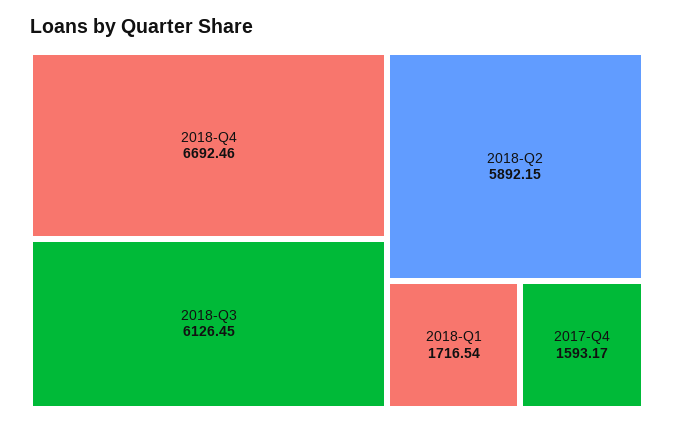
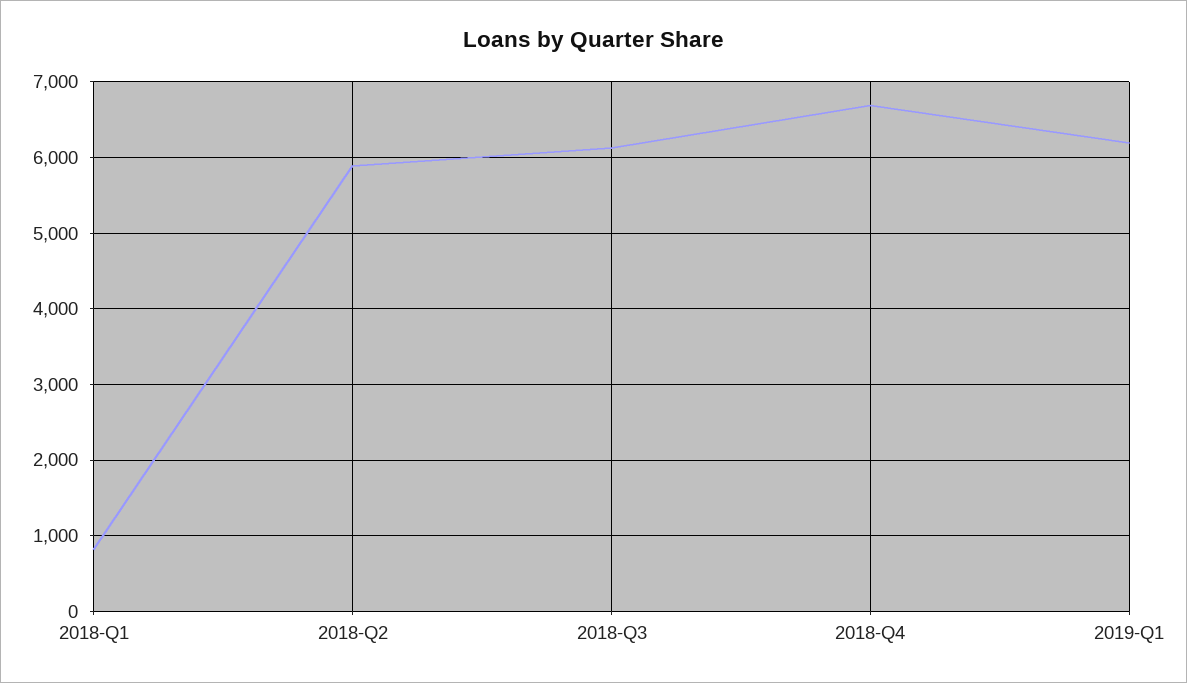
2018-Q1: 1716.54 -> 800
2017-Q4: 1593.17 -> none
2019-Q1: none -> 6200

